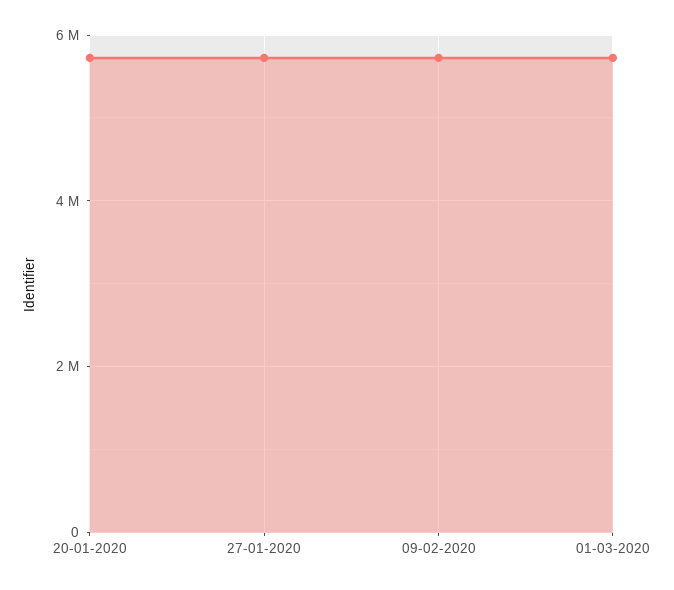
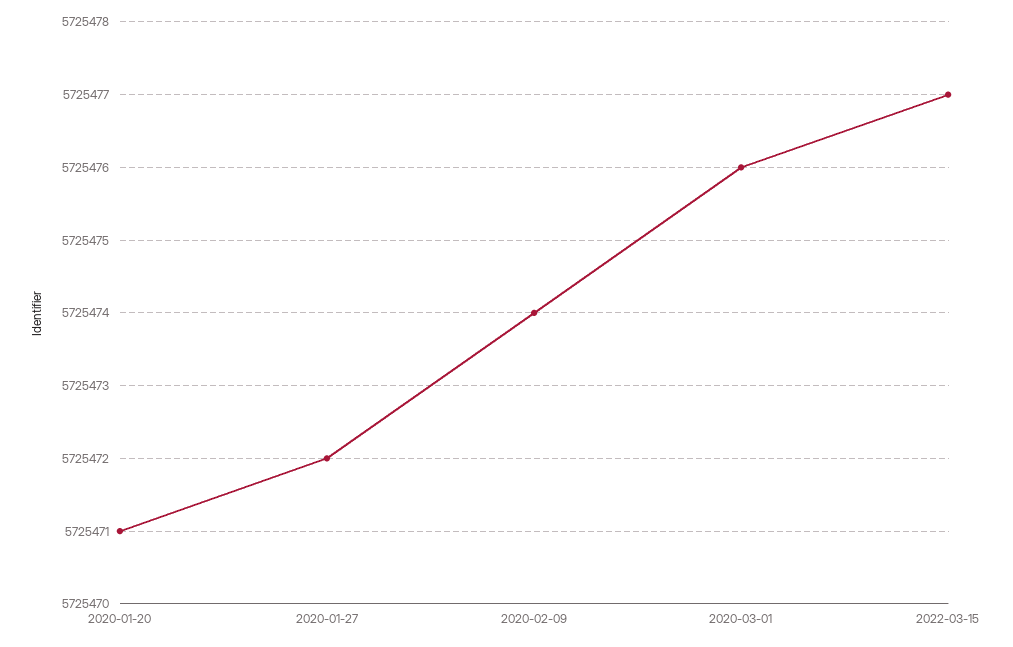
2022-03-15: none -> 5725477

